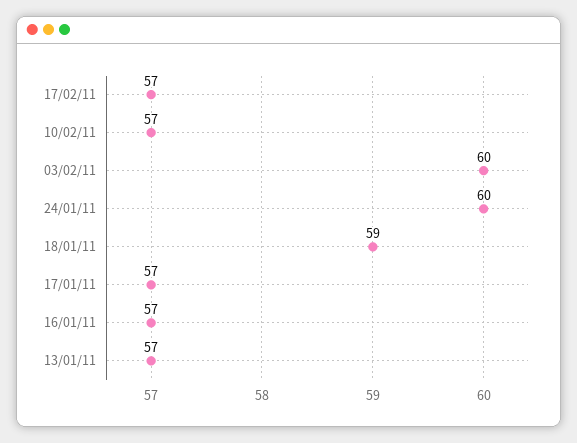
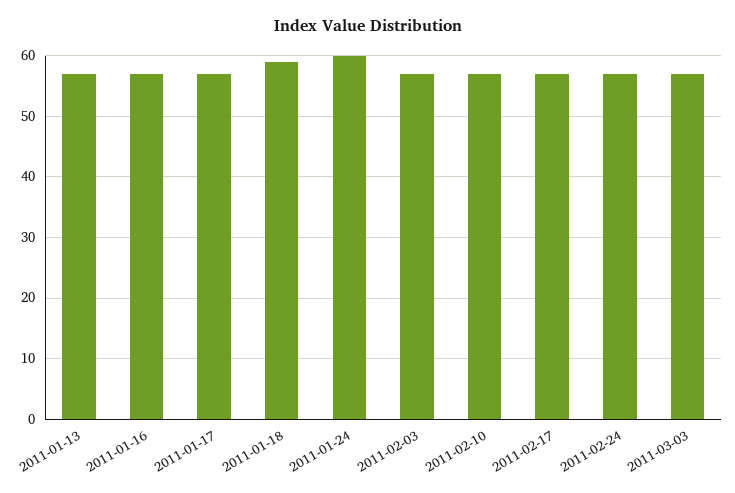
03/02/11: 60 -> 57
2011-02-24: none -> 57
2011-03-03: none -> 57

